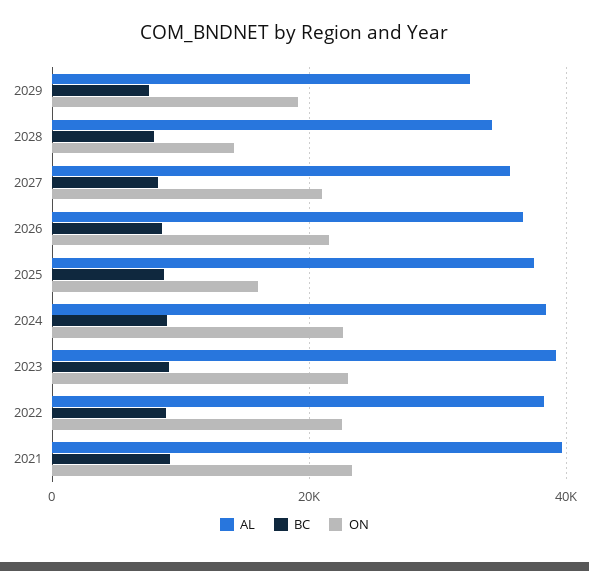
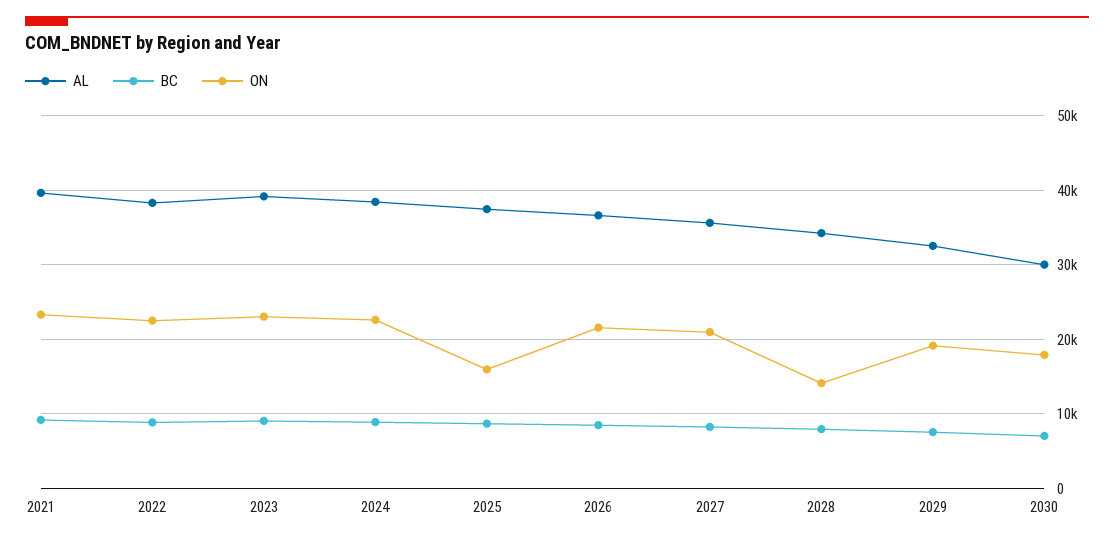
AL, 2030: none -> 30000
BC, 2030: none -> 7000
ON, 2030: none -> 18000

